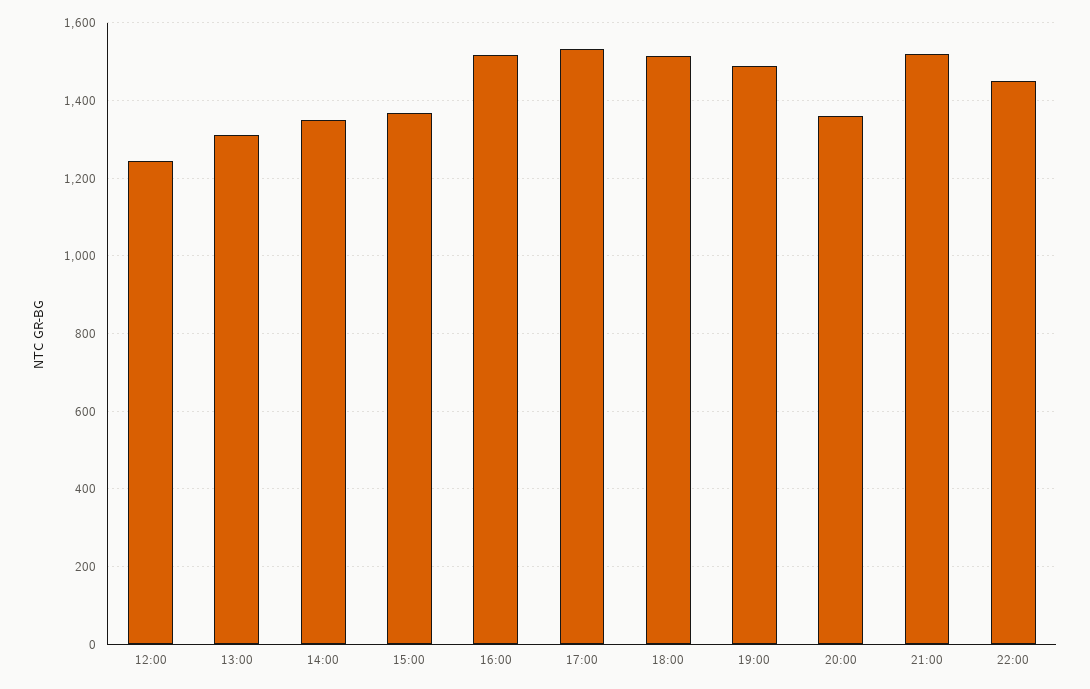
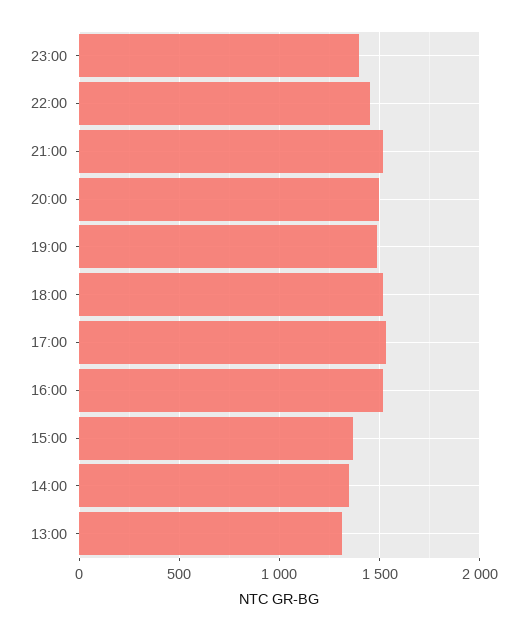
12:00: 1240 -> none
20:00: 1360 -> 1500
23:00: none -> 1400

